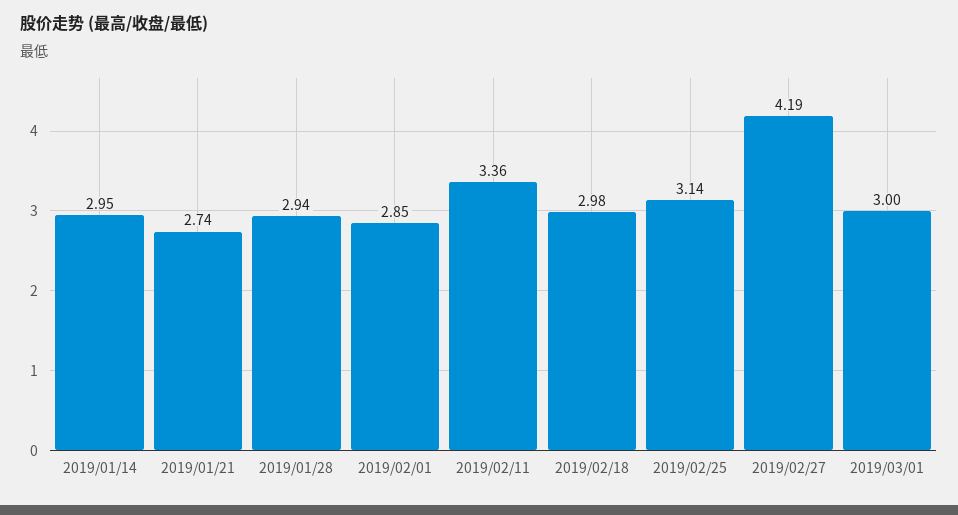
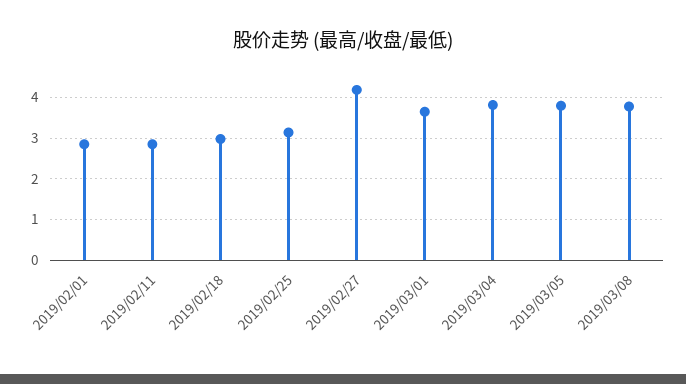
2019/01/14: 2.95 -> none
2019/01/21: 2.74 -> none
2019/01/28: 2.94 -> none
2019/02/11: 3.36 -> 2.8
2019/03/01: 3 -> 3.6
2019/03/04: none -> 3.8
2019/03/05: none -> 3.8
2019/03/08: none -> 3.8

